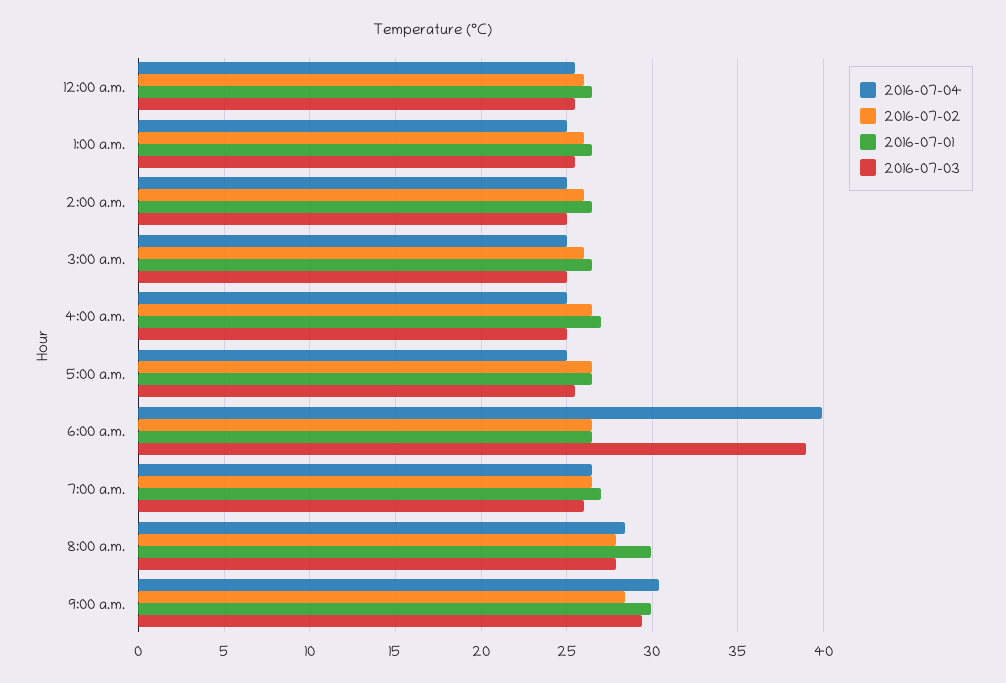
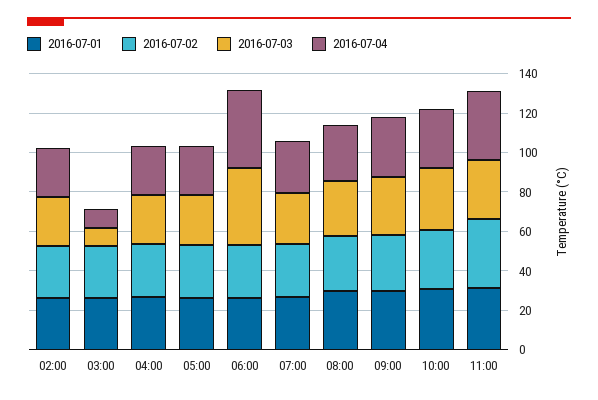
2016-07-04, 12:00 a.m.: 25.5 -> none
2016-07-02, 12:00 a.m.: 26 -> none
2016-07-01, 12:00 a.m.: 26.5 -> none
2016-07-03, 12:00 a.m.: 25.5 -> none
2016-07-04, 1:00 a.m.: 25 -> none
2016-07-02, 1:00 a.m.: 26 -> none
2016-07-01, 1:00 a.m.: 26.5 -> none
2016-07-03, 1:00 a.m.: 25.5 -> none
2016-07-04, 3:00 a.m.: 25 -> 10
2016-07-03, 3:00 a.m.: 25 -> 10
2016-07-01, 10:00: none -> 30
2016-07-02, 10:00: none -> 30
2016-07-03, 10:00: none -> 30
2016-07-04, 10:00: none -> 30
2016-07-01, 11:00: none -> 30
2016-07-02, 11:00: none -> 35
2016-07-03, 11:00: none -> 30
2016-07-04, 11:00: none -> 35

